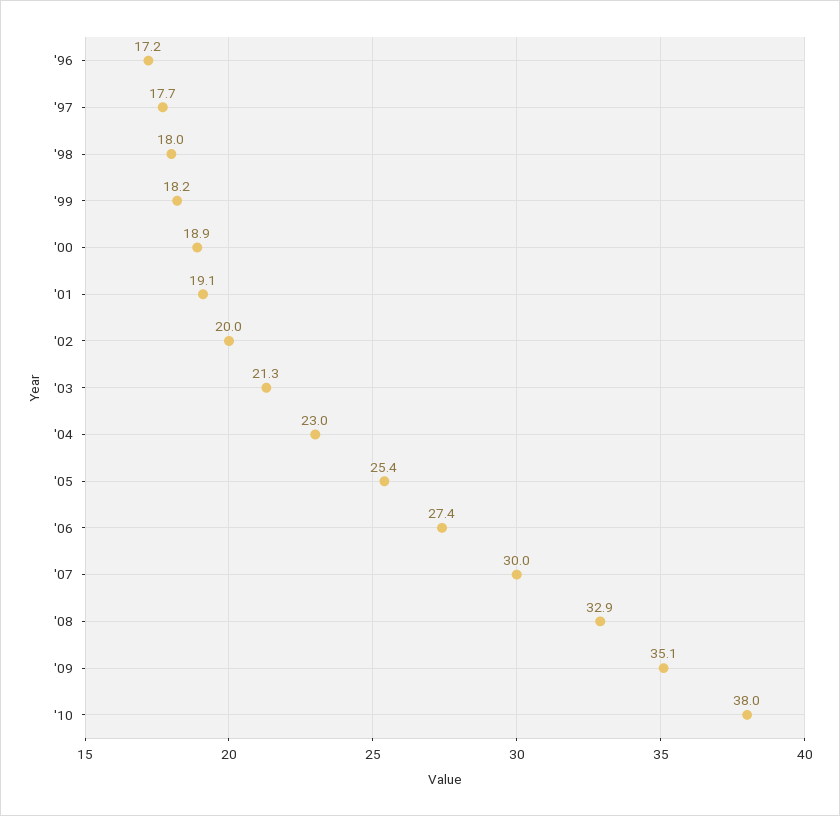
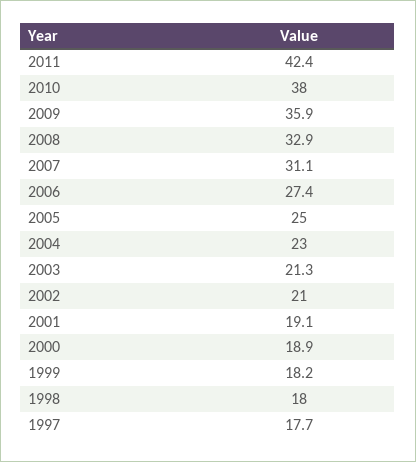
'96: 17.2 -> none
'02: 20 -> 21
'05: 25.4 -> 25
'07: 30 -> 31.1
'09: 35.1 -> 35.9
2011: none -> 42.4

